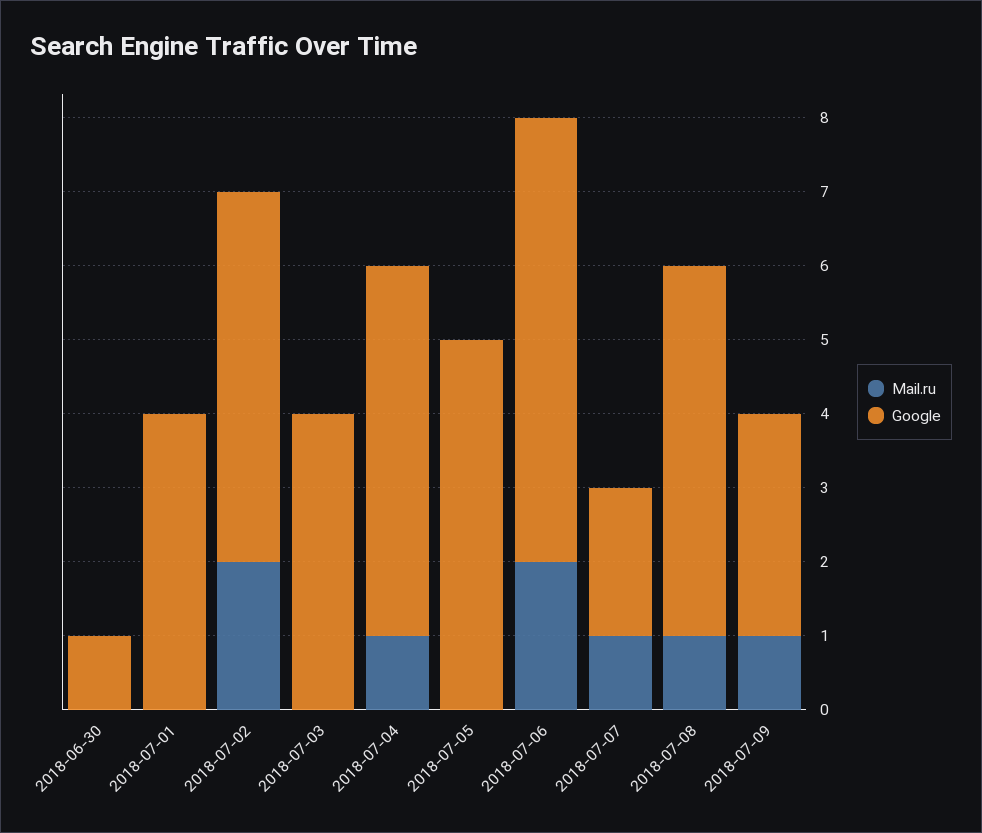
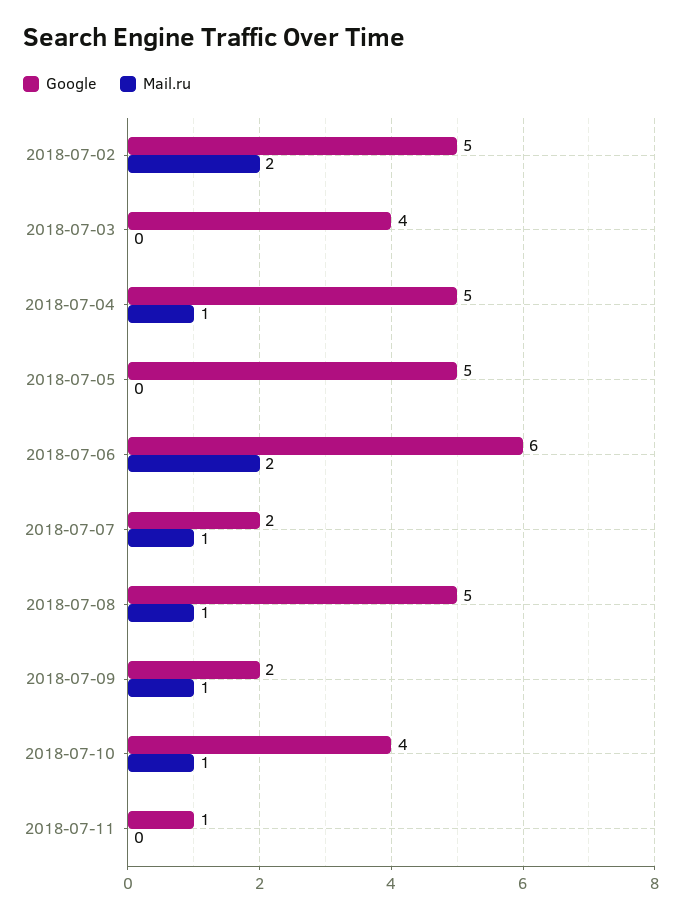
Mail.ru, 2018-06-30: 0 -> none
Google, 2018-06-30: 1 -> none
Mail.ru, 2018-07-01: 0 -> none
Google, 2018-07-01: 4 -> none
Google, 2018-07-09: 3 -> 2
Google, 2018-07-10: none -> 4
Mail.ru, 2018-07-10: none -> 1
Google, 2018-07-11: none -> 1
Mail.ru, 2018-07-11: none -> 0

